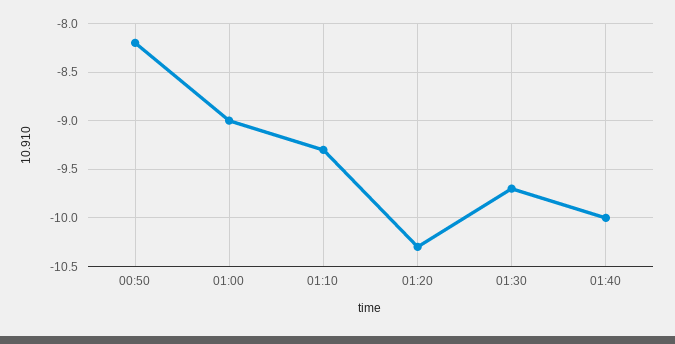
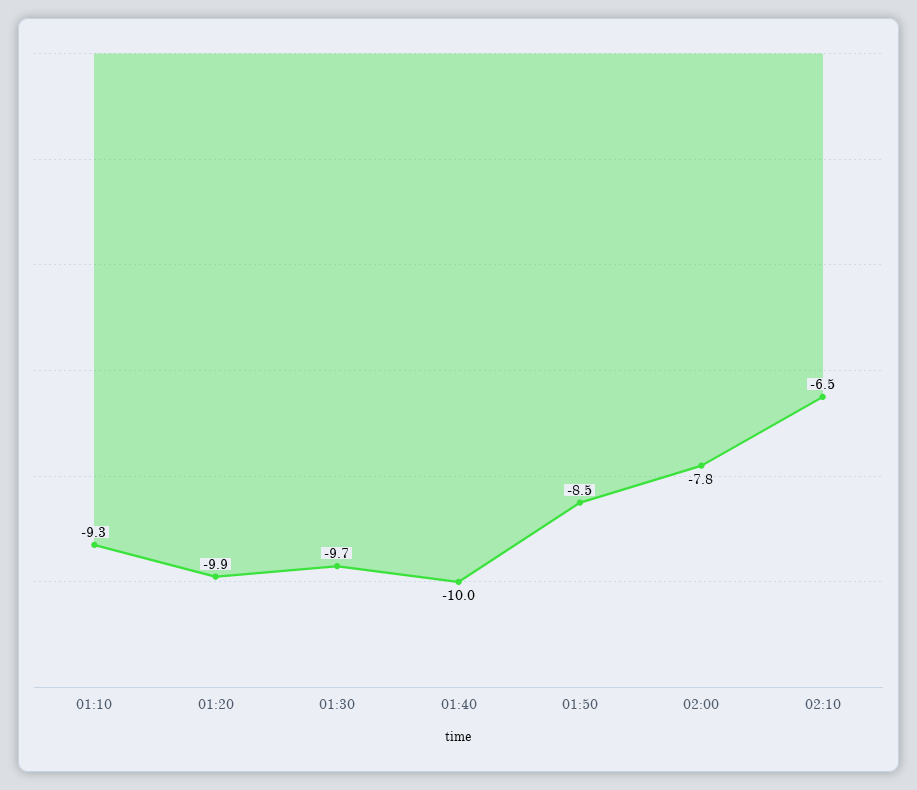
00:50: -8.2 -> none
01:00: -9 -> none
01:20: -10.3 -> -9.9
01:50: none -> -8.5
02:00: none -> -7.8
02:10: none -> -6.5

